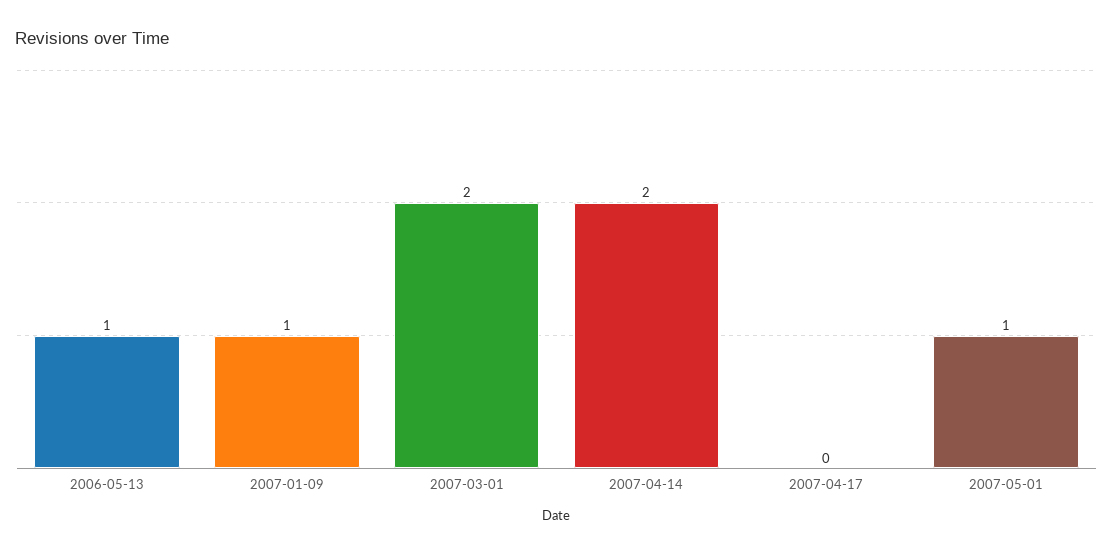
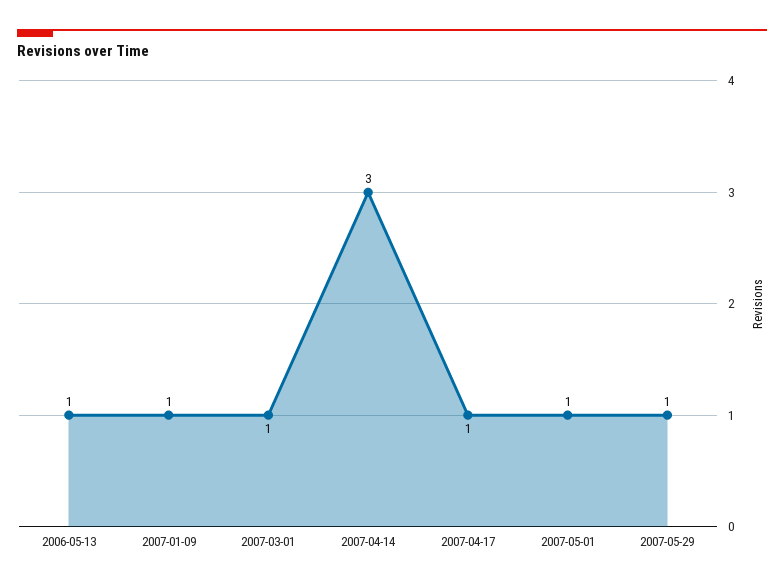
2007-03-01: 2 -> 1
2007-04-14: 2 -> 3
2007-04-17: 0 -> 1
2007-05-29: none -> 1

